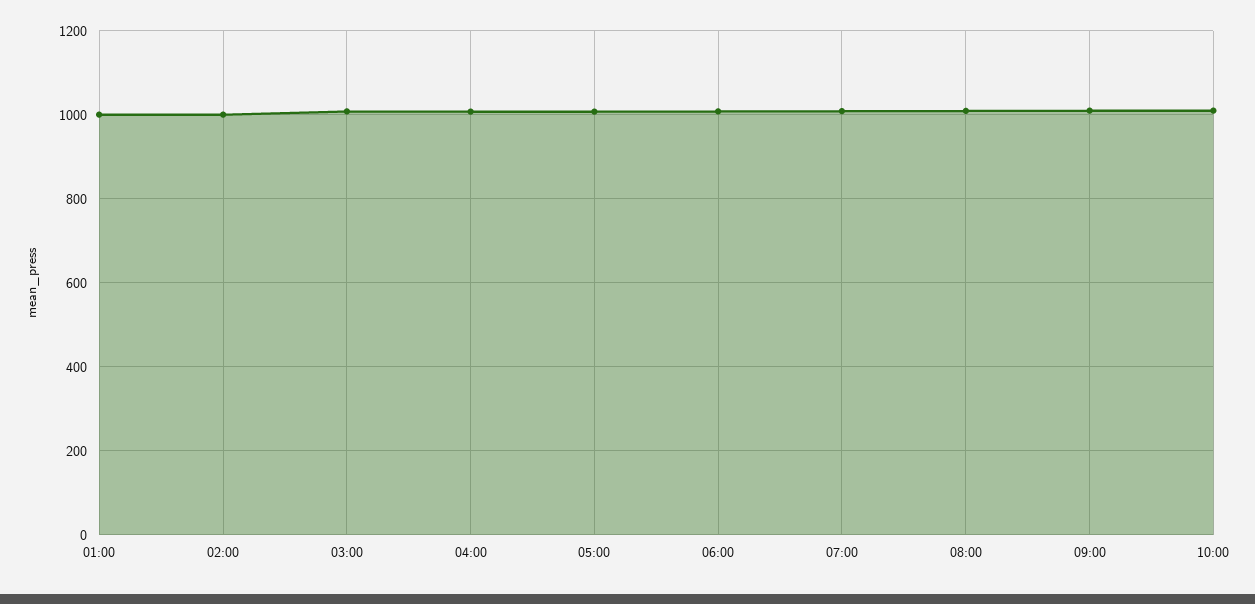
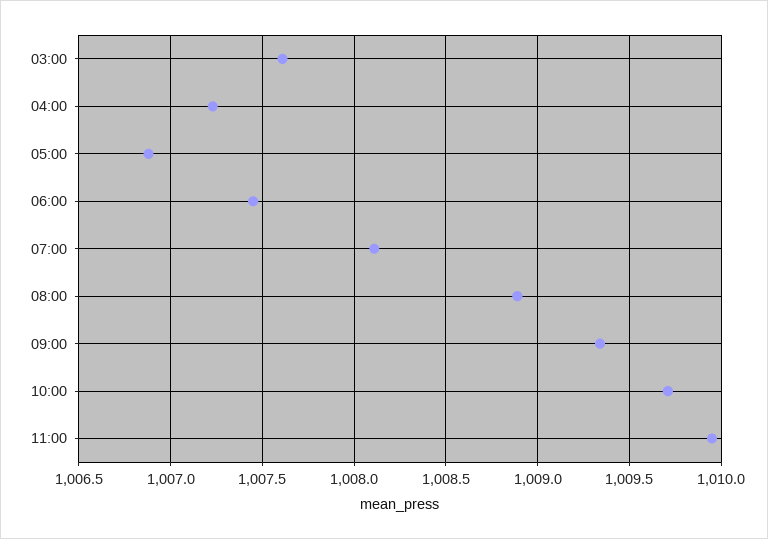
01:00: 1000 -> none
02:00: 1000 -> none
11:00: none -> 1009.95

